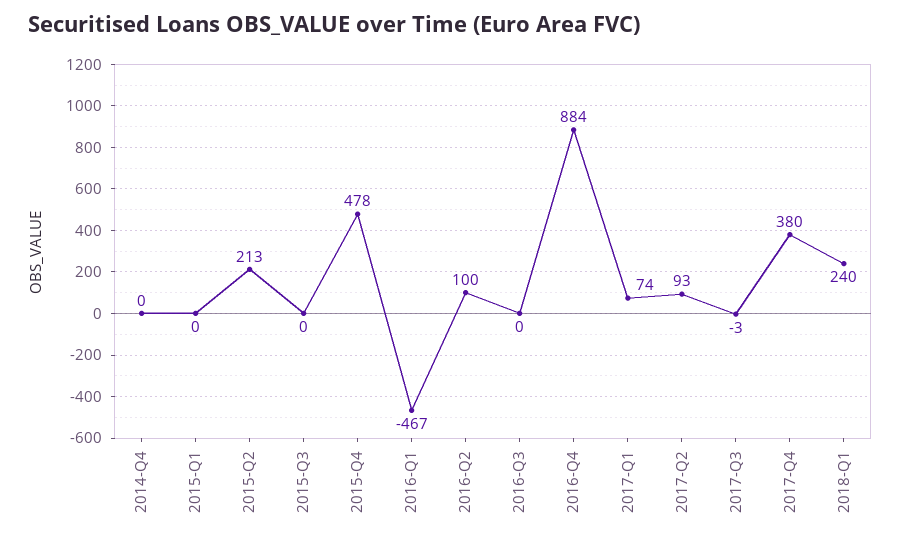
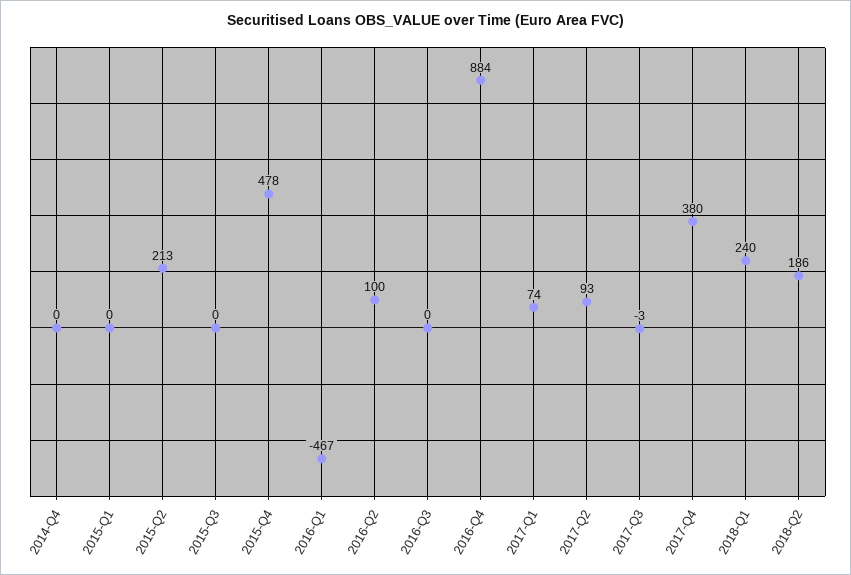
2018-Q2: none -> 186

